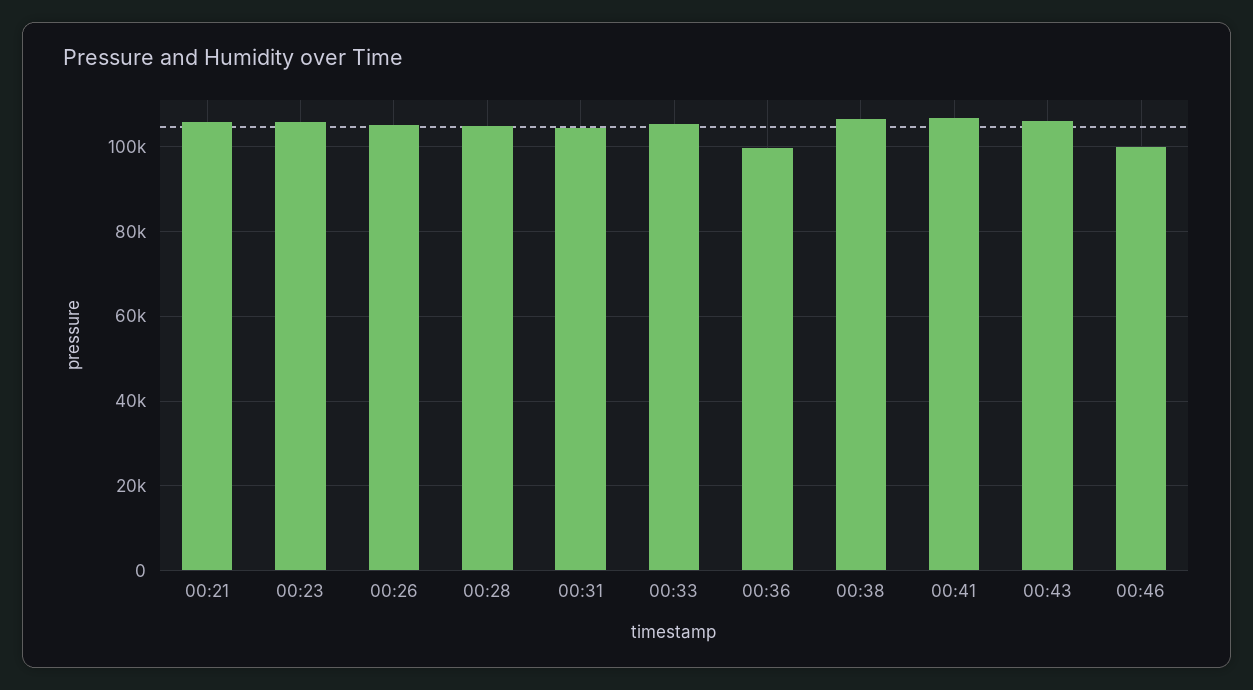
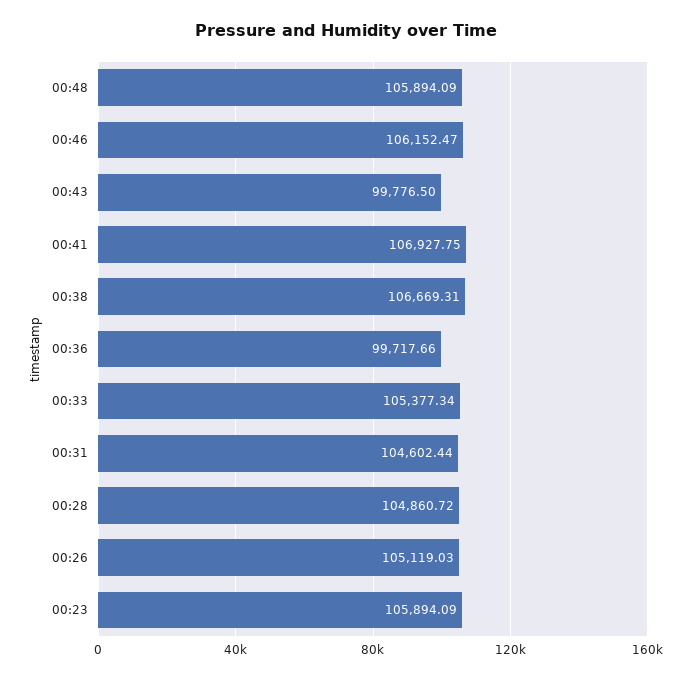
00:21: 106000 -> none
00:43: 106000 -> 99776.5
00:46: 100000 -> 106152.47
00:48: none -> 105894.09

